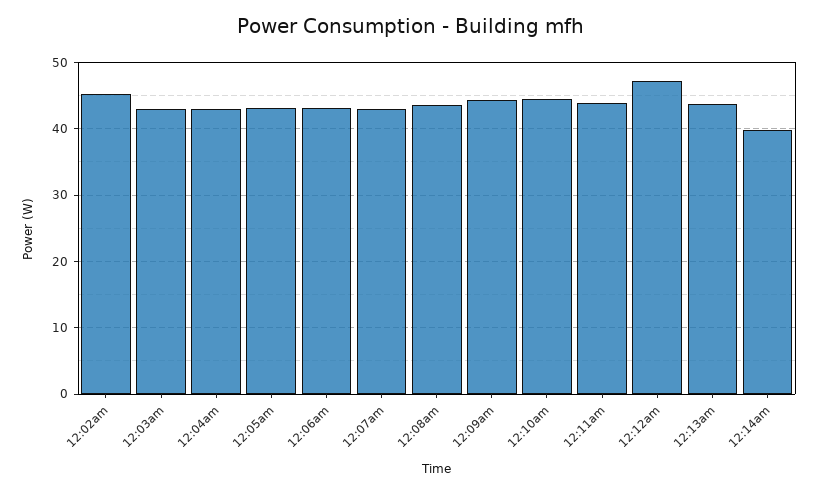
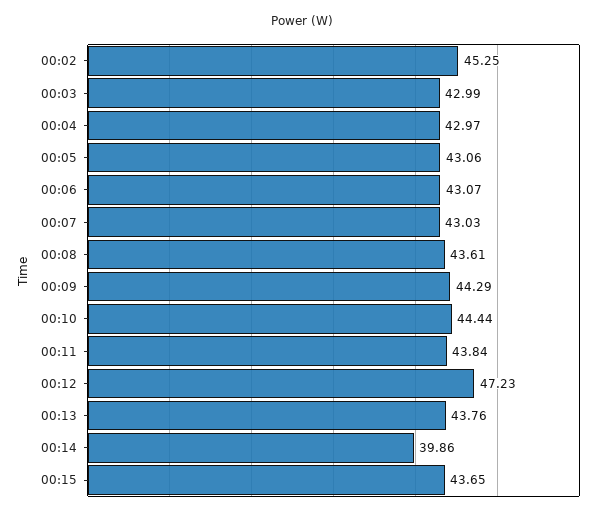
00:15: none -> 43.65

